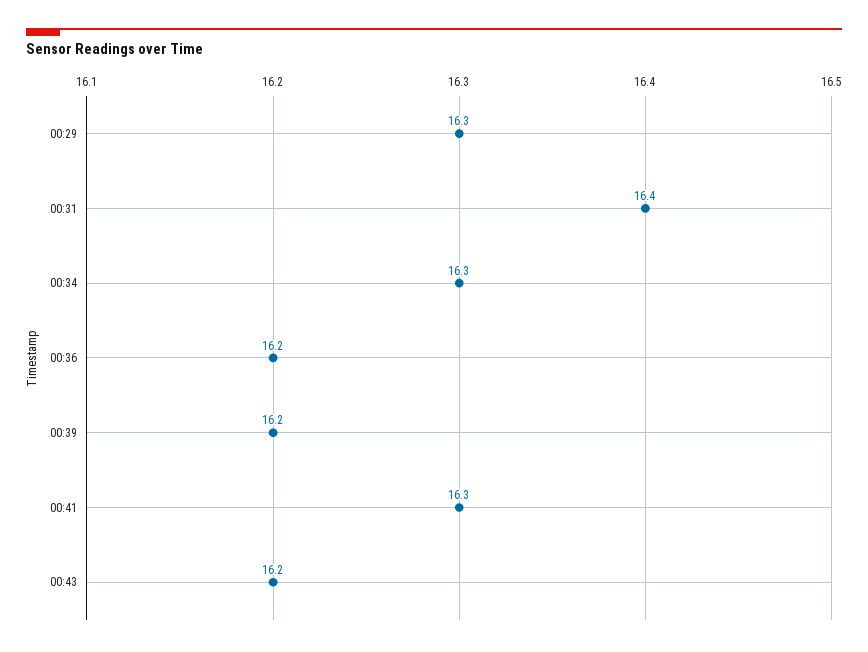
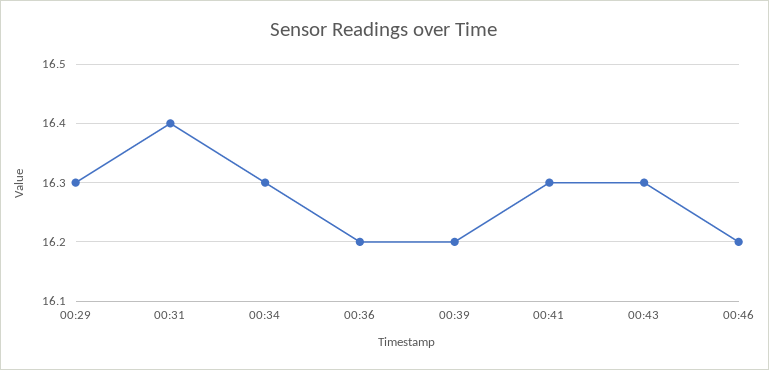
00:43: 16.2 -> 16.3
00:46: none -> 16.2

